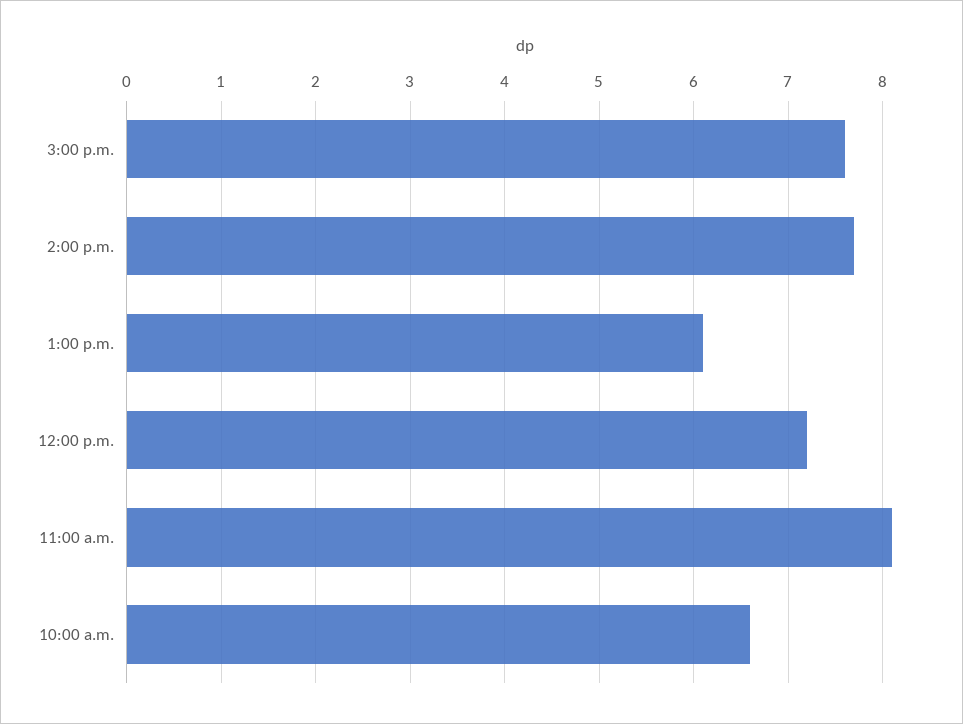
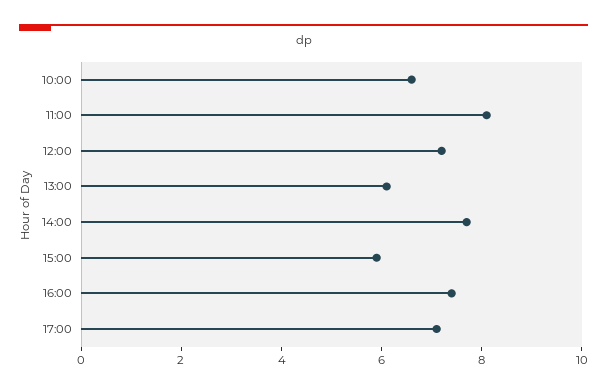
3:00 p.m.: 7.6 -> 6
16:00: none -> 7.5
17:00: none -> 7

